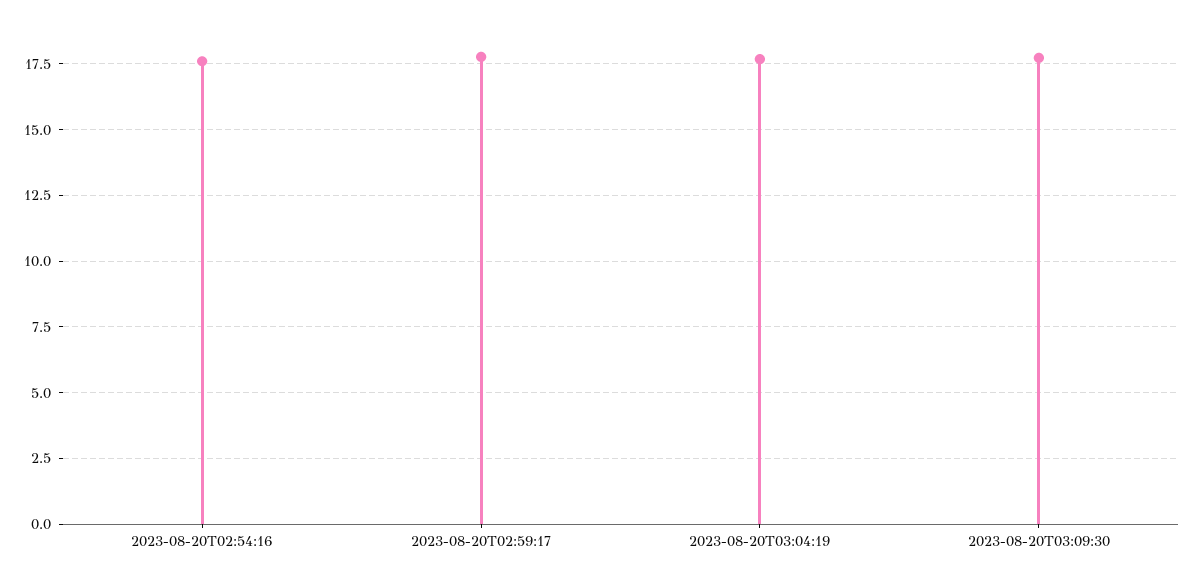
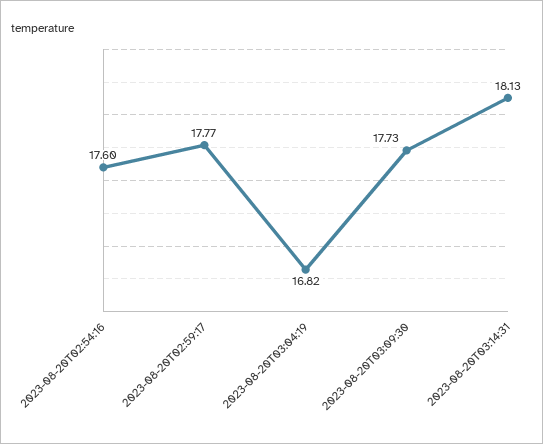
2023-08-20T03:04:19: 17.75 -> 16.82
2023-08-20T03:14:31: none -> 18.13

